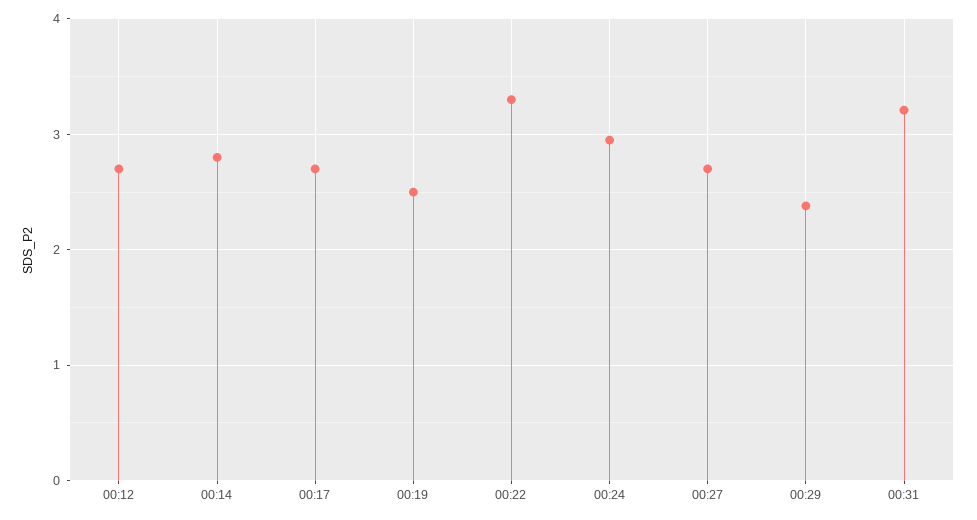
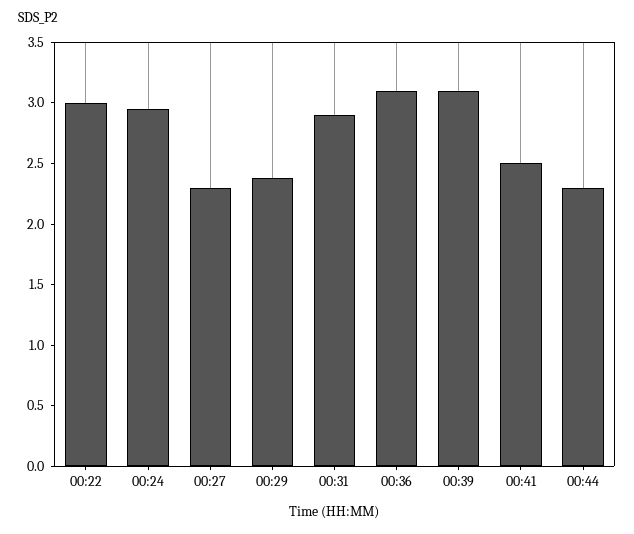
00:12: 2.7 -> none
00:14: 2.8 -> none
00:17: 2.7 -> none
00:19: 2.5 -> none
00:22: 3.3 -> 3
00:27: 2.7 -> 2.3
00:31: 3.2 -> 2.9
00:36: none -> 3.1
00:39: none -> 3.1
00:41: none -> 2.5
00:44: none -> 2.3

